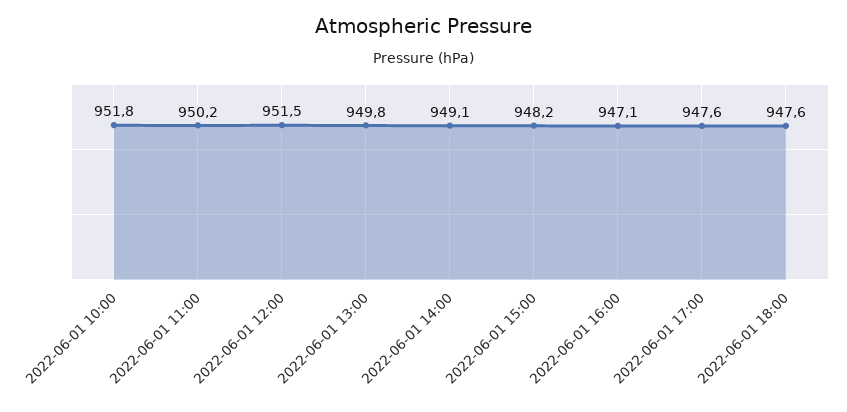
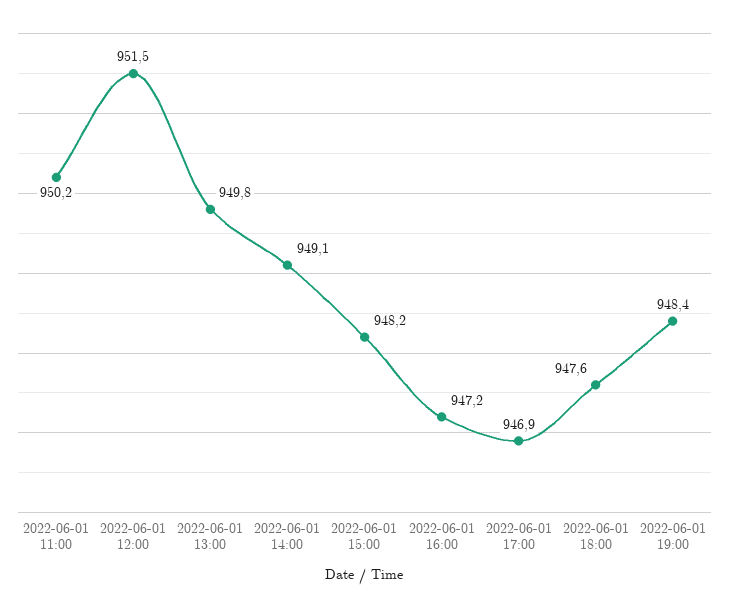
2022-06-01 10:00: 951.8 -> none
2022-06-01 16:00: 947.1 -> 947.2
2022-06-01 17:00: 947.6 -> 946.9
2022-06-01 19:00: none -> 948.4

